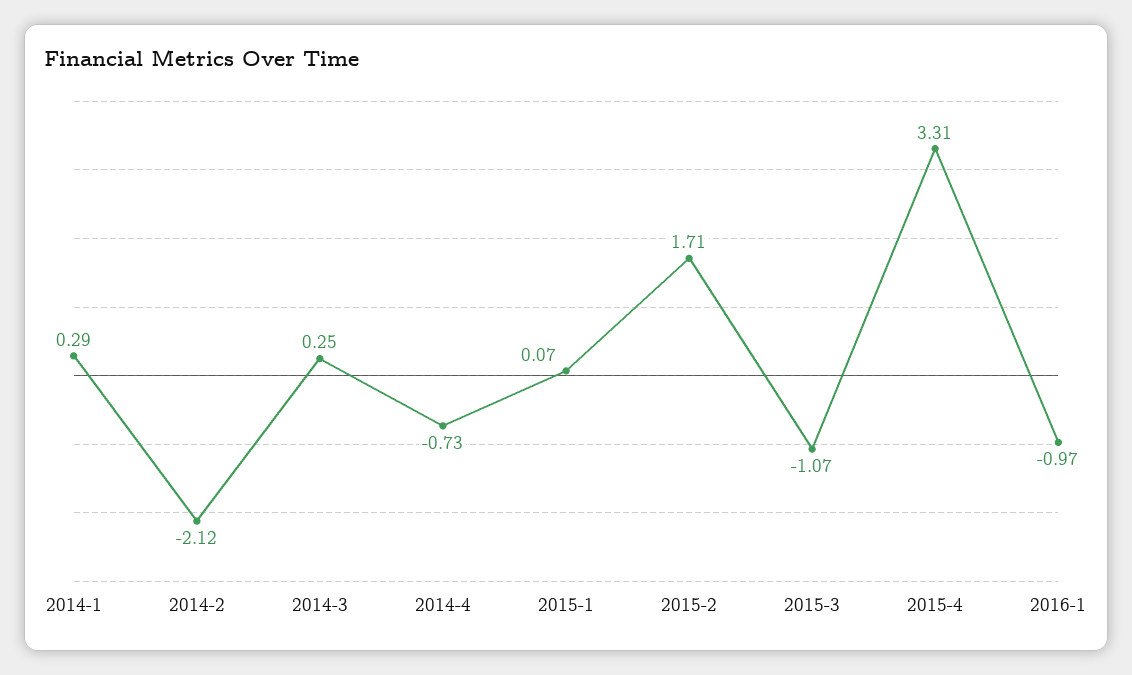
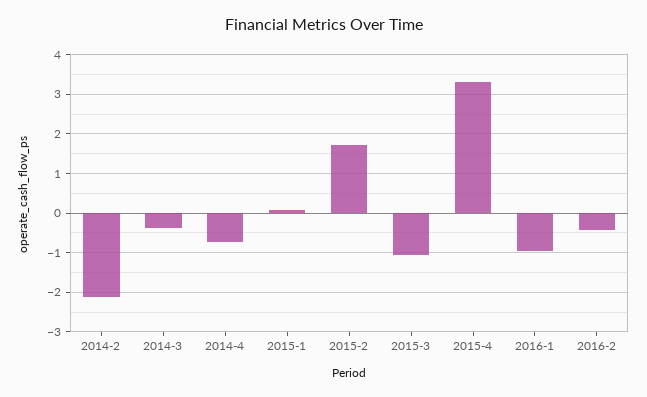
2014-1: 0.29 -> none
2014-3: 0.25 -> -0.4
2016-2: none -> -0.4

